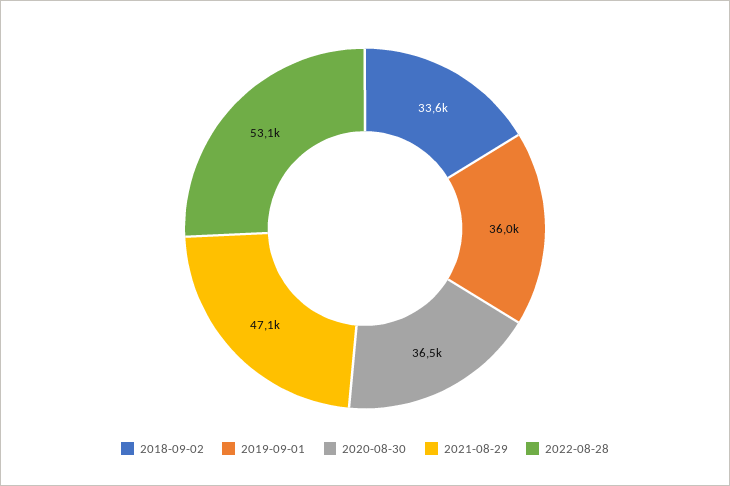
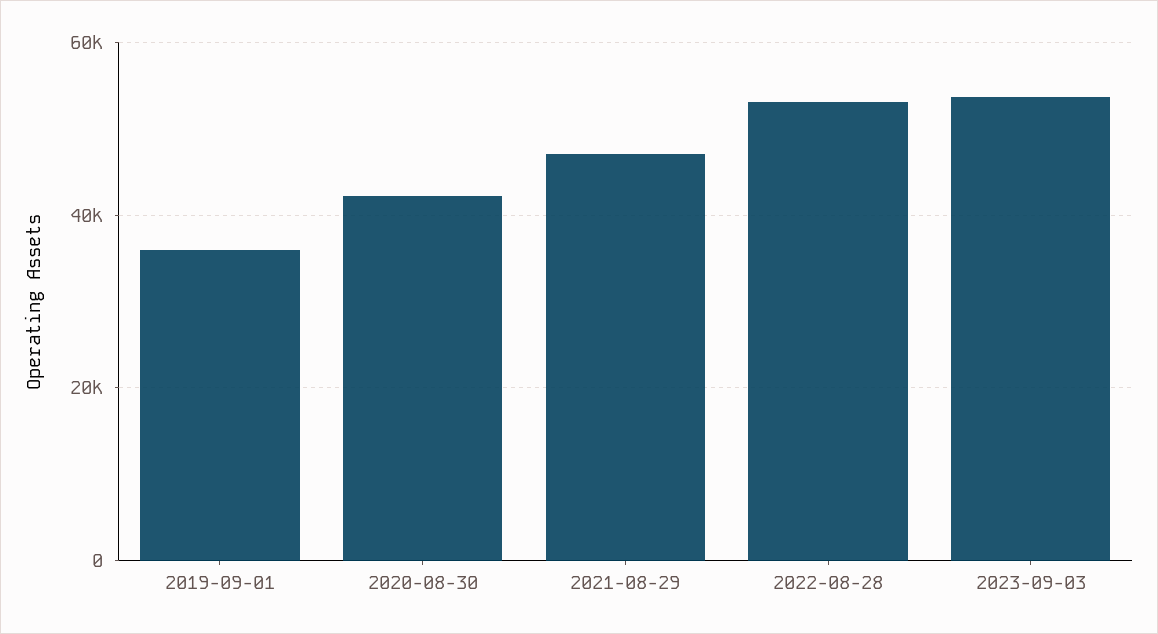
2018-09-02: 33600 -> none
2020-08-30: 36500 -> 42000
2023-09-03: none -> 54000

